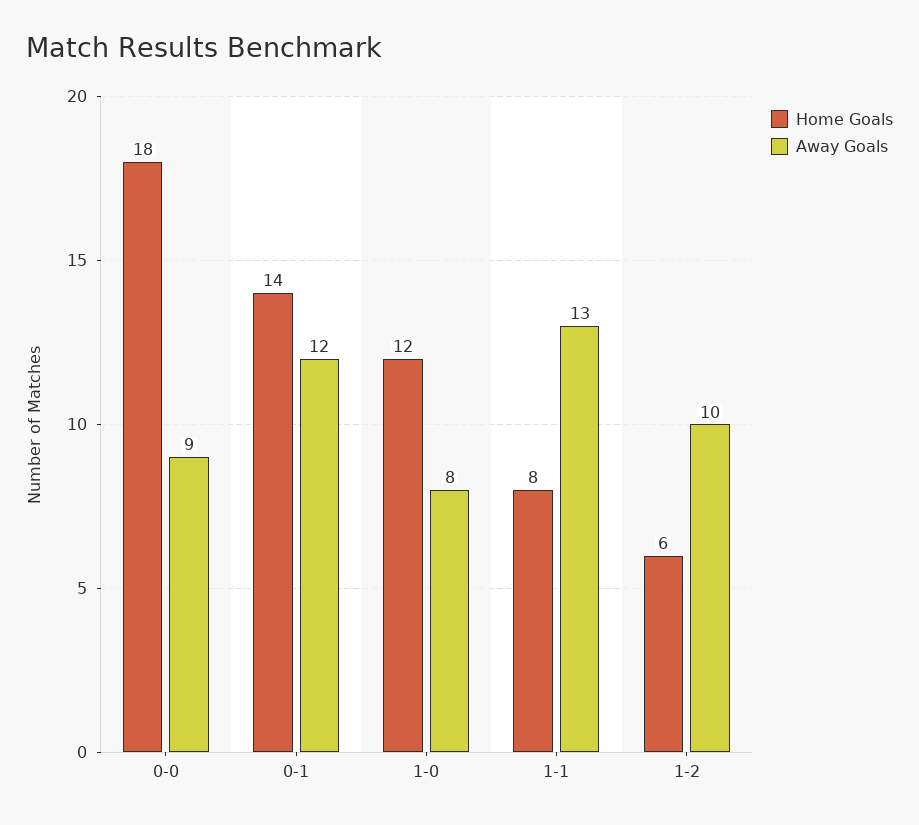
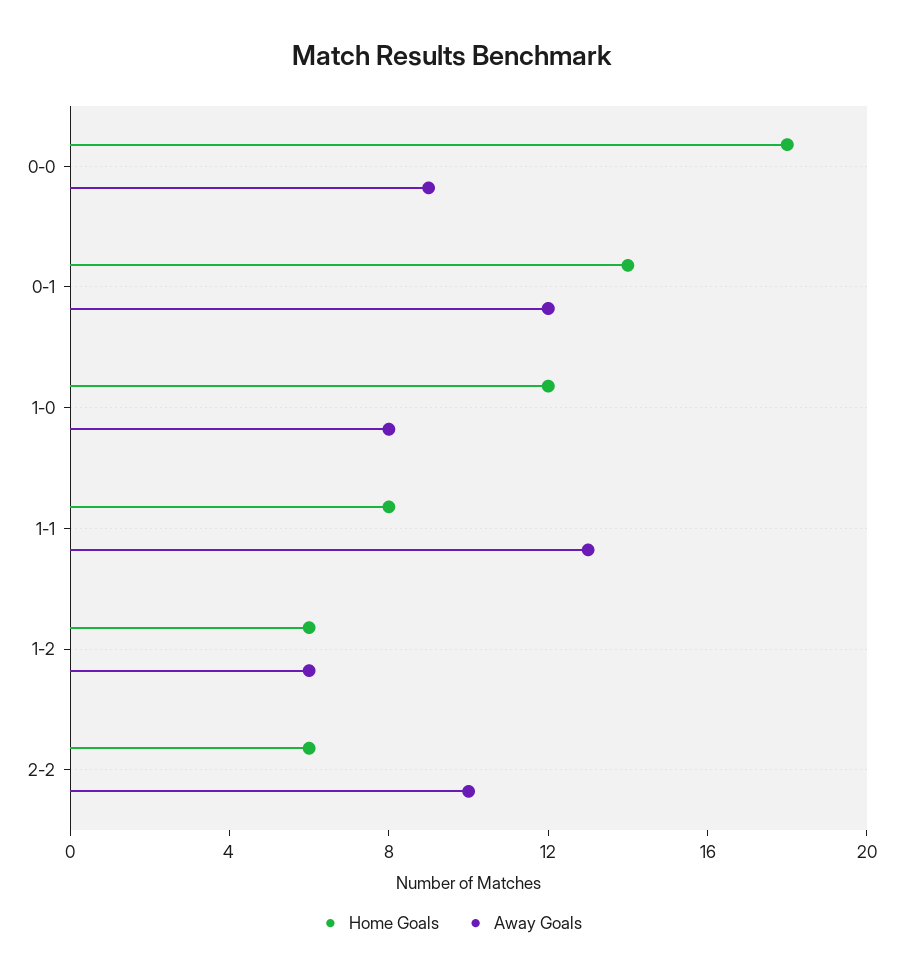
Away Goals, 1-2: 10 -> 6
Home Goals, 2-2: none -> 6
Away Goals, 2-2: none -> 10

